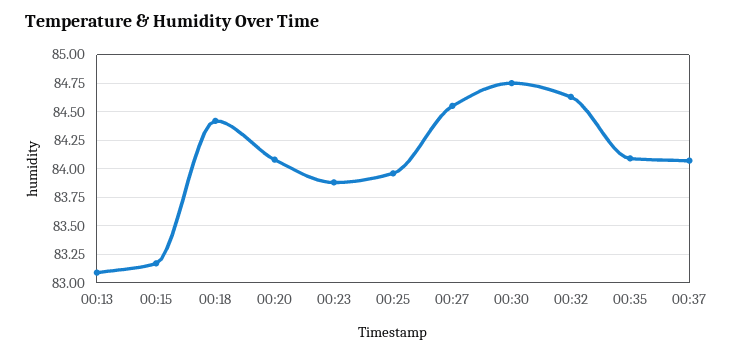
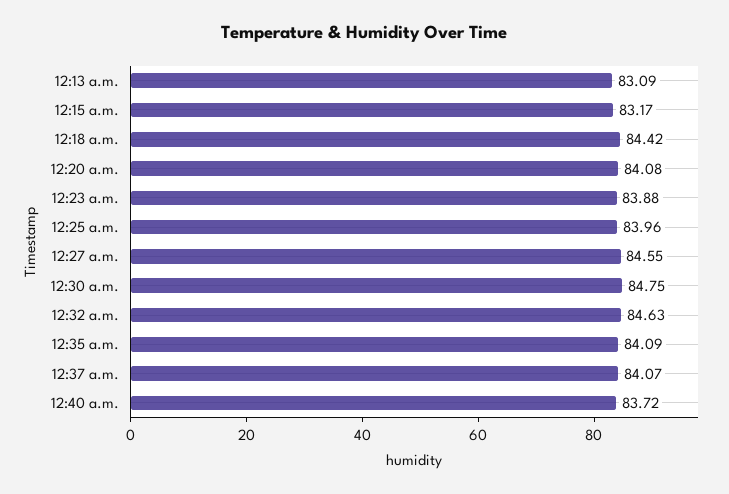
12:40 a.m.: none -> 83.72

